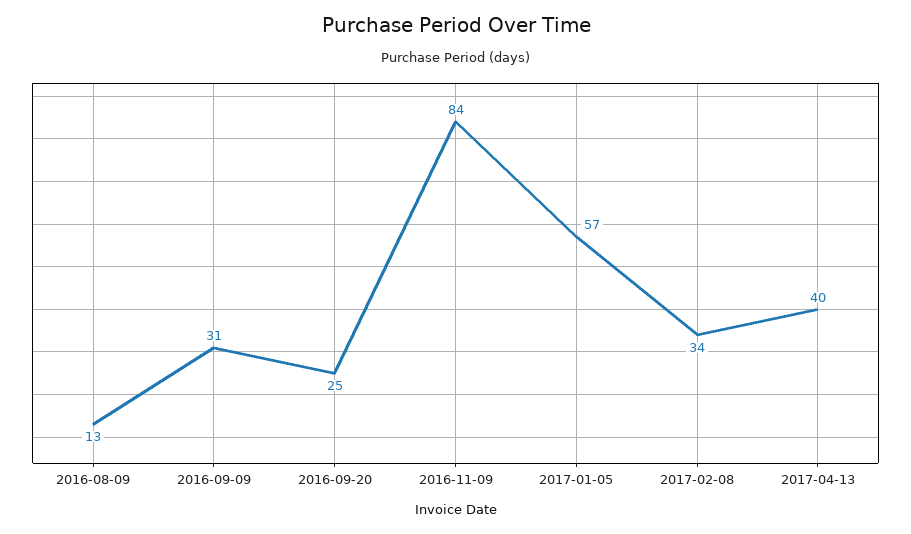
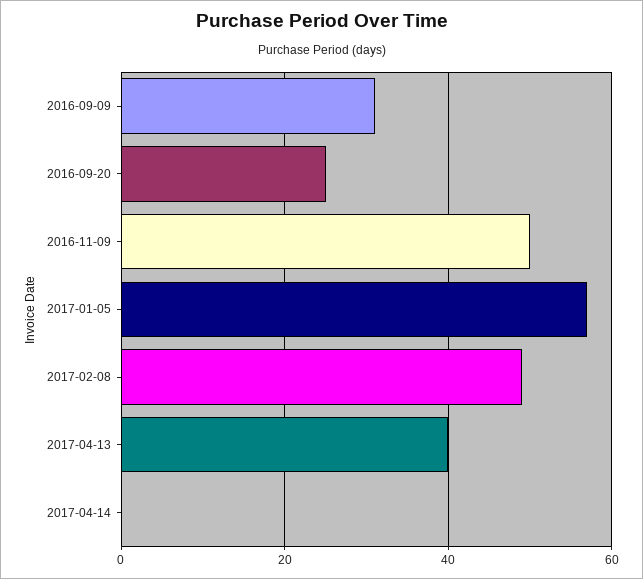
2016-08-09: 13 -> none
2016-11-09: 84 -> 50
2017-02-08: 34 -> 50
2017-04-14: none -> 0

